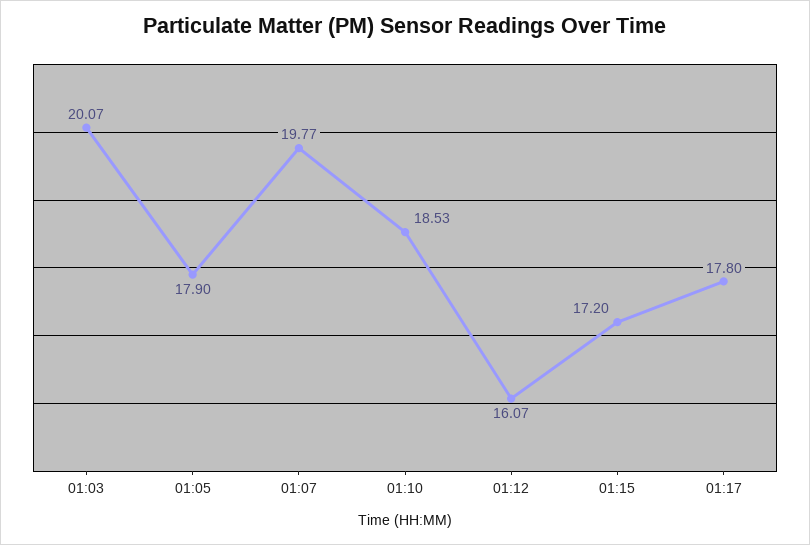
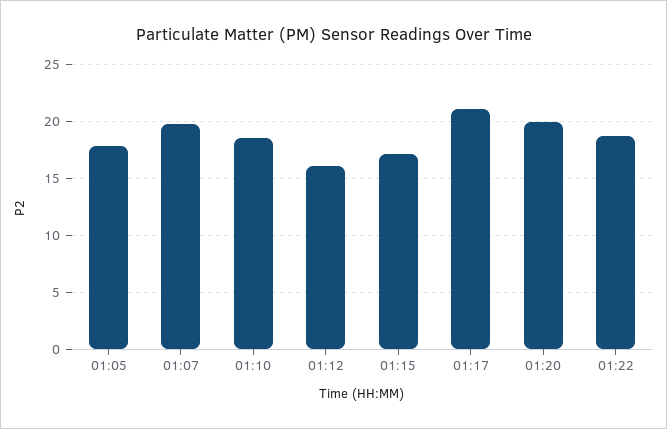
01:03: 20.07 -> none
01:17: 17.8 -> 21
01:20: none -> 20
01:22: none -> 19

